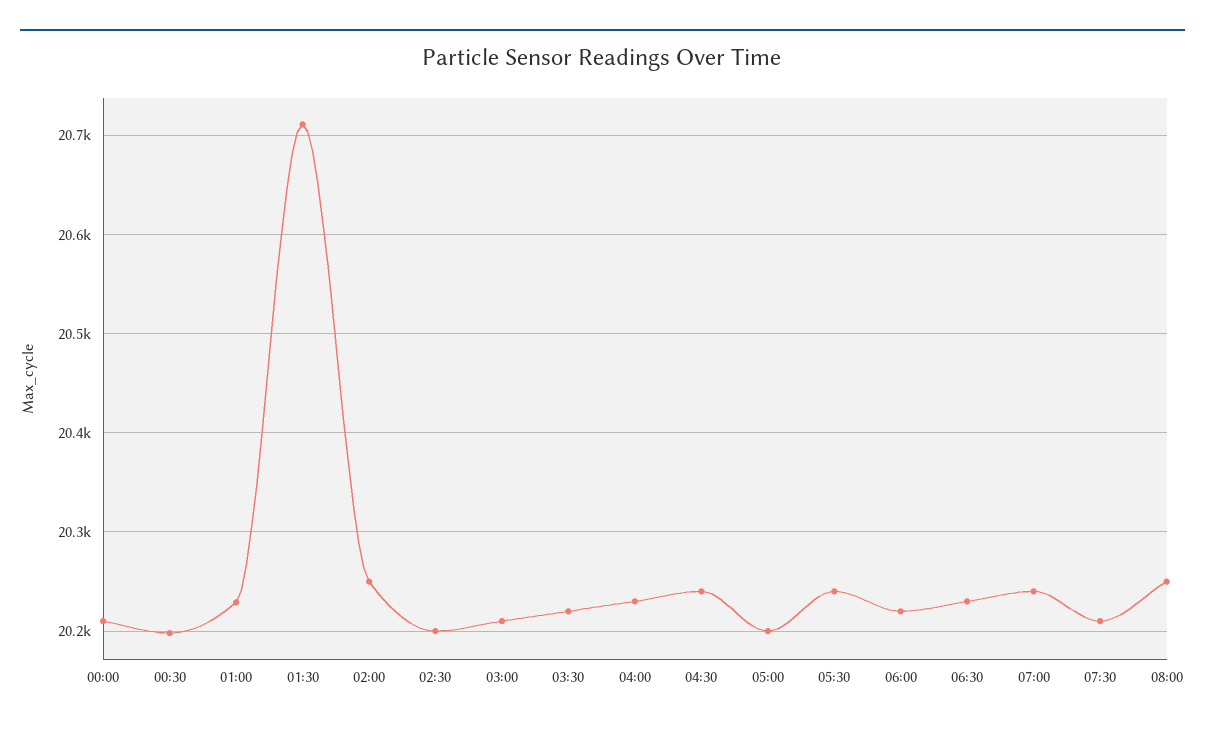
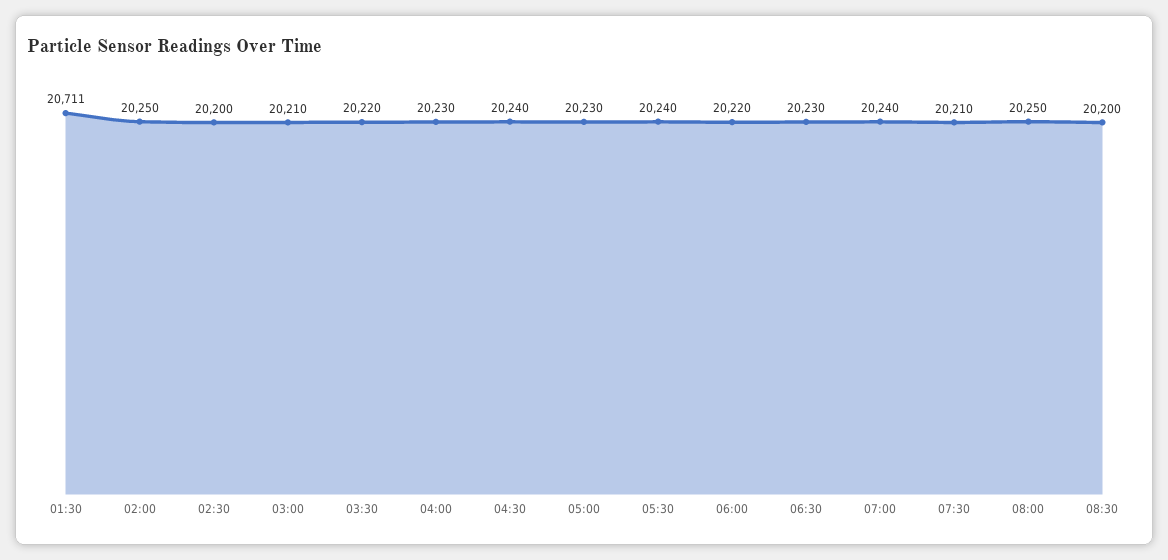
00:00: 20210 -> none
00:30: 20200 -> none
01:00: 20230 -> none
05:00: 20200 -> 20230
08:30: none -> 20200

